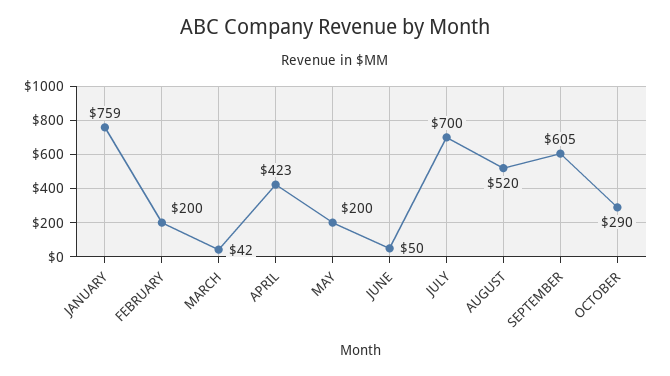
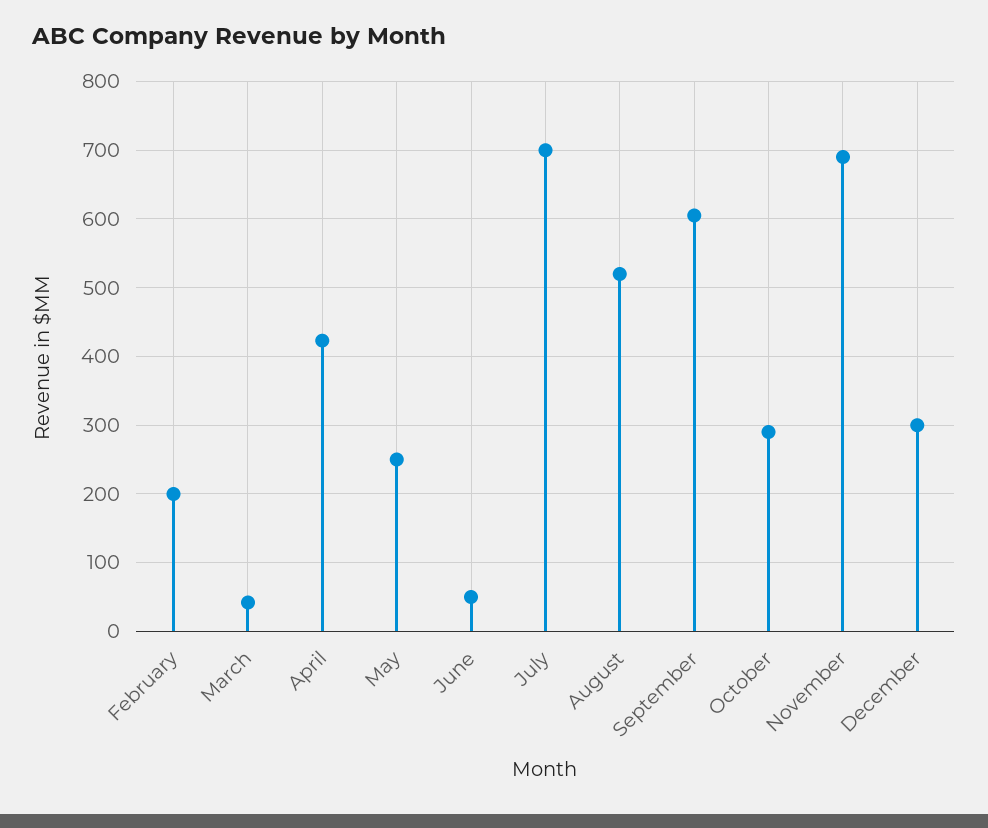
JANUARY: 759 -> none
MAY: 200 -> 250
November: none -> 690
December: none -> 300

